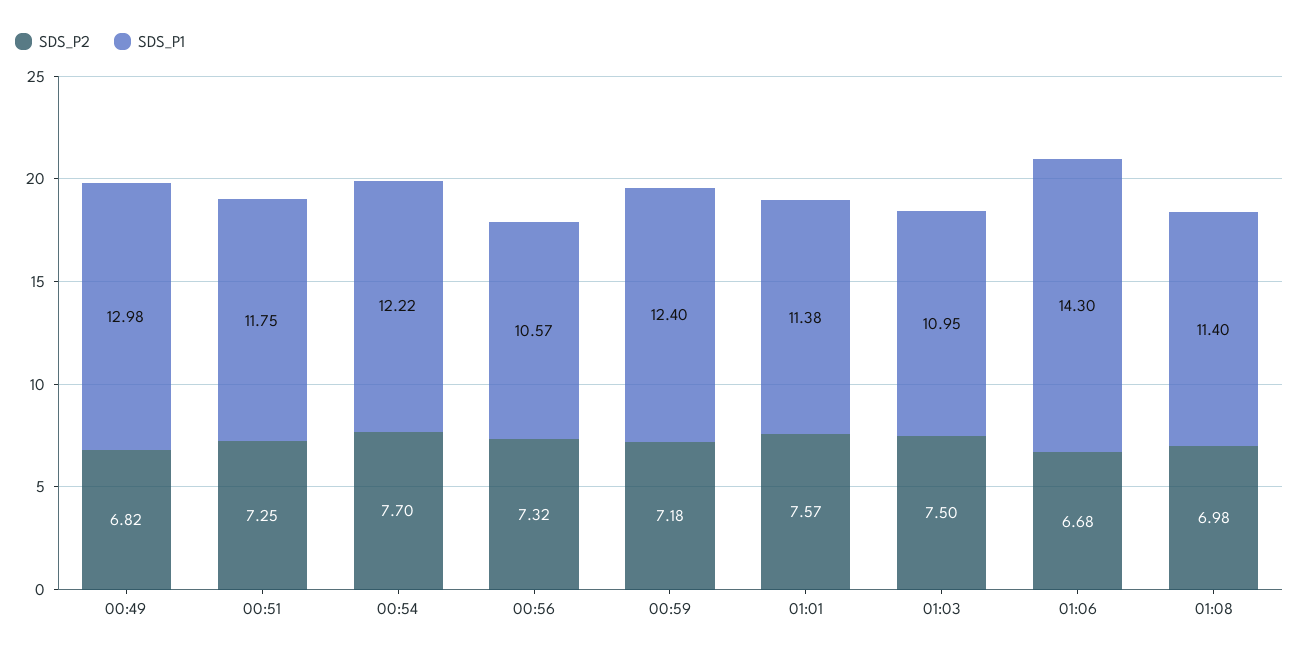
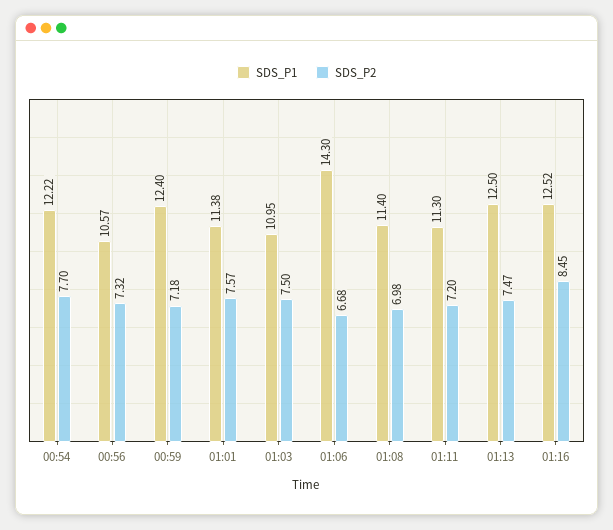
SDS_P2, 00:49: 6.82 -> none
SDS_P1, 00:49: 12.98 -> none
SDS_P2, 00:51: 7.25 -> none
SDS_P1, 00:51: 11.75 -> none
SDS_P1, 01:11: none -> 11.3
SDS_P2, 01:11: none -> 7.2
SDS_P1, 01:13: none -> 12.5
SDS_P2, 01:13: none -> 7.47
SDS_P1, 01:16: none -> 12.52
SDS_P2, 01:16: none -> 8.45

